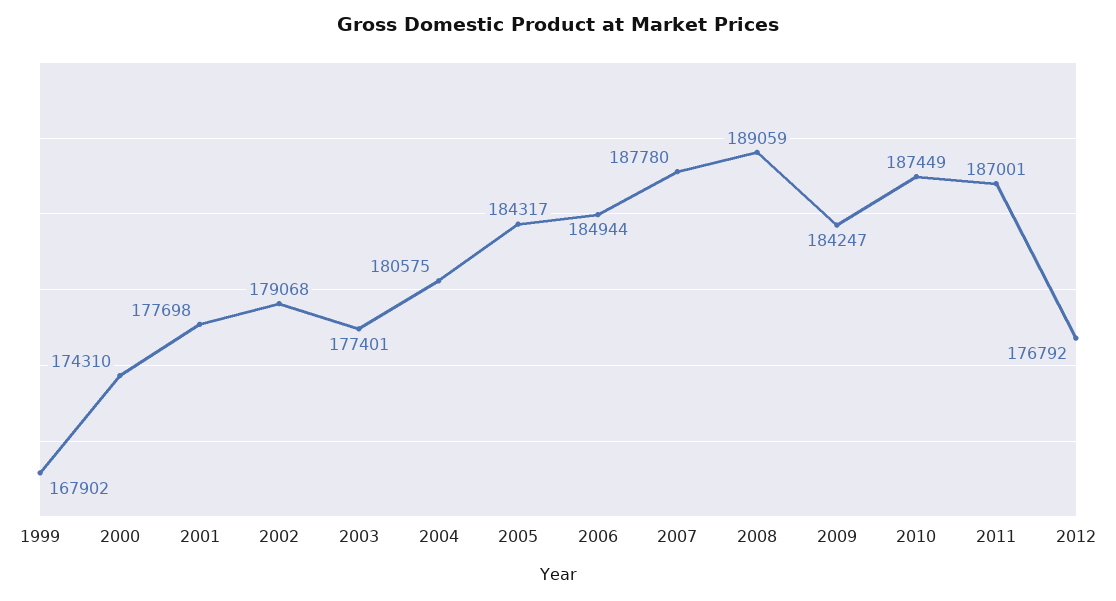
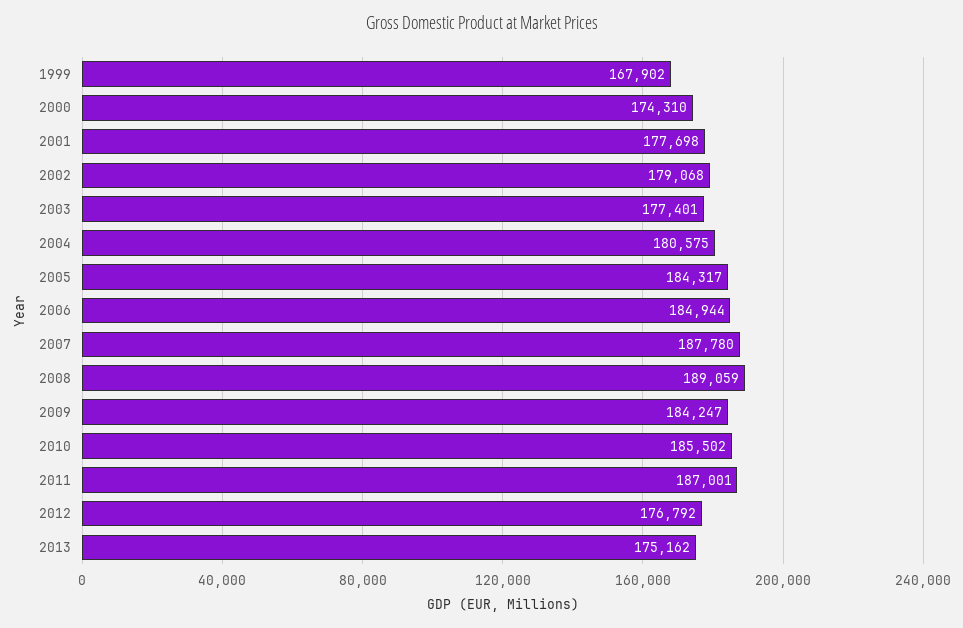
2010: 187449 -> 185502
2013: none -> 175162

